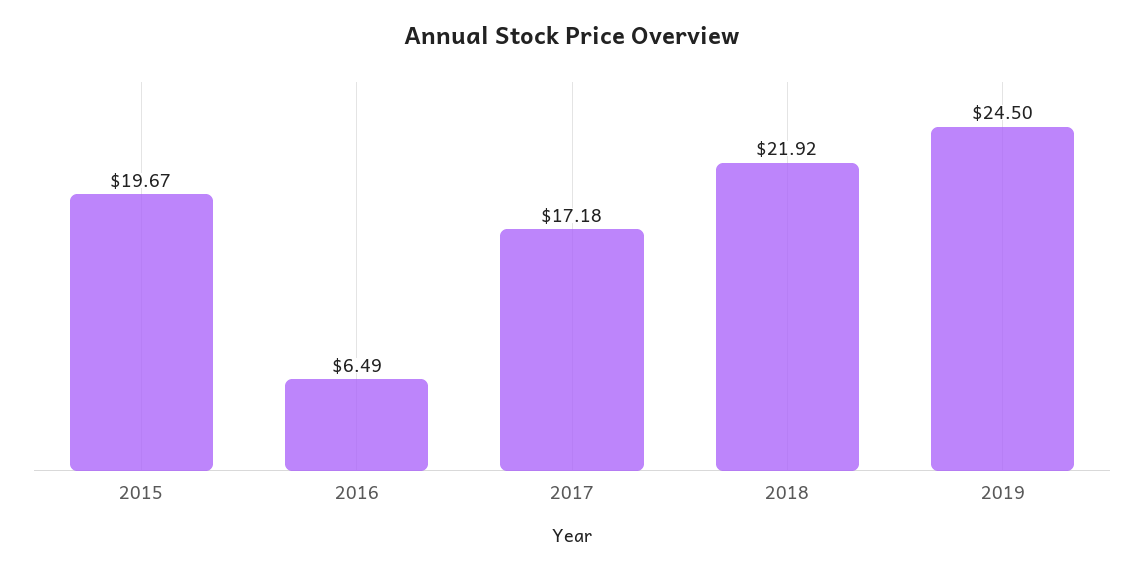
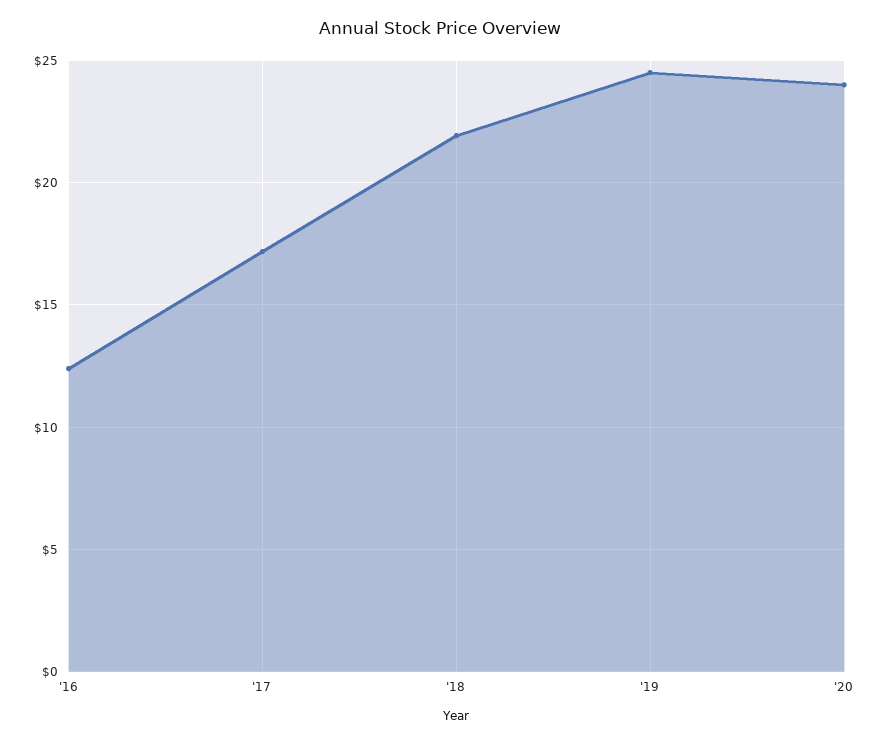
2015: 19.67 -> none
2016: 6.49 -> 12.5
'20: none -> 24

